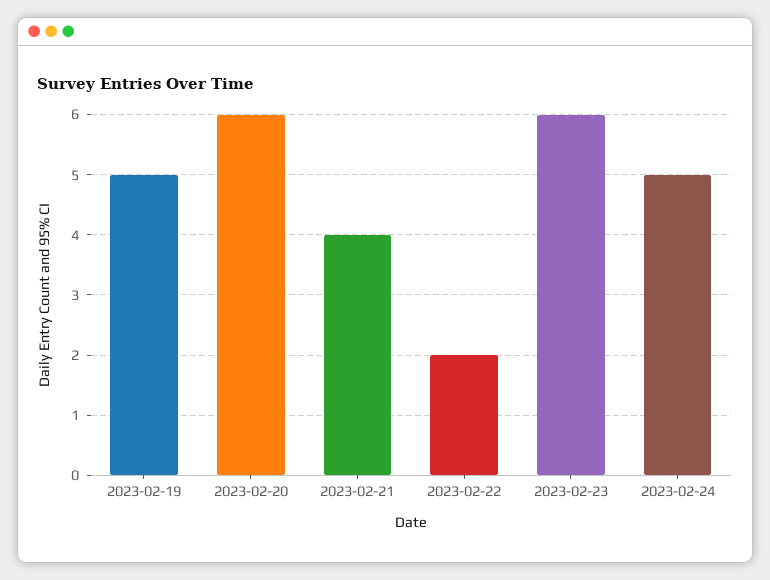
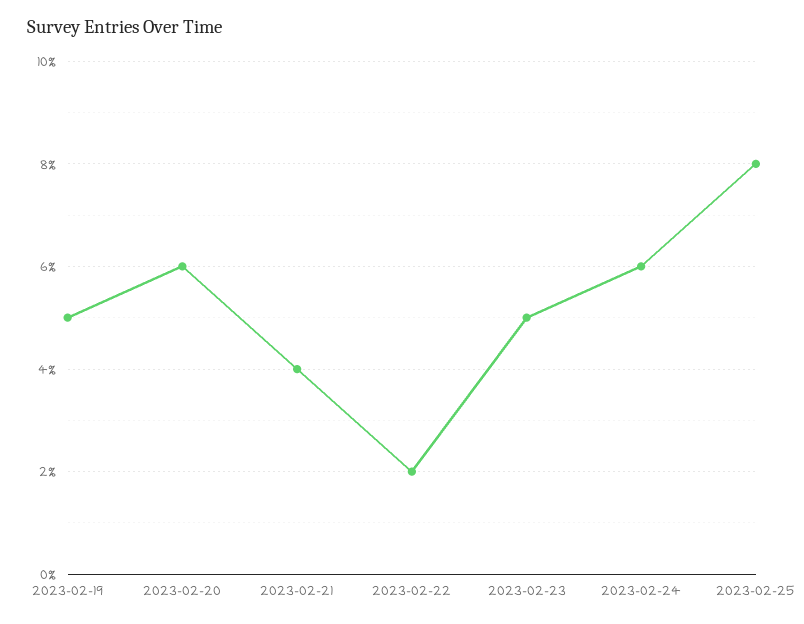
2023-02-23: 6 -> 5
2023-02-24: 5 -> 6
2023-02-25: none -> 8

